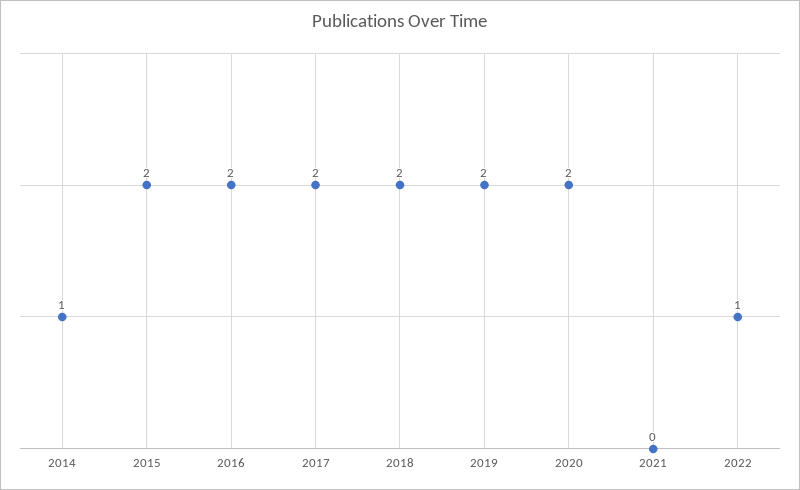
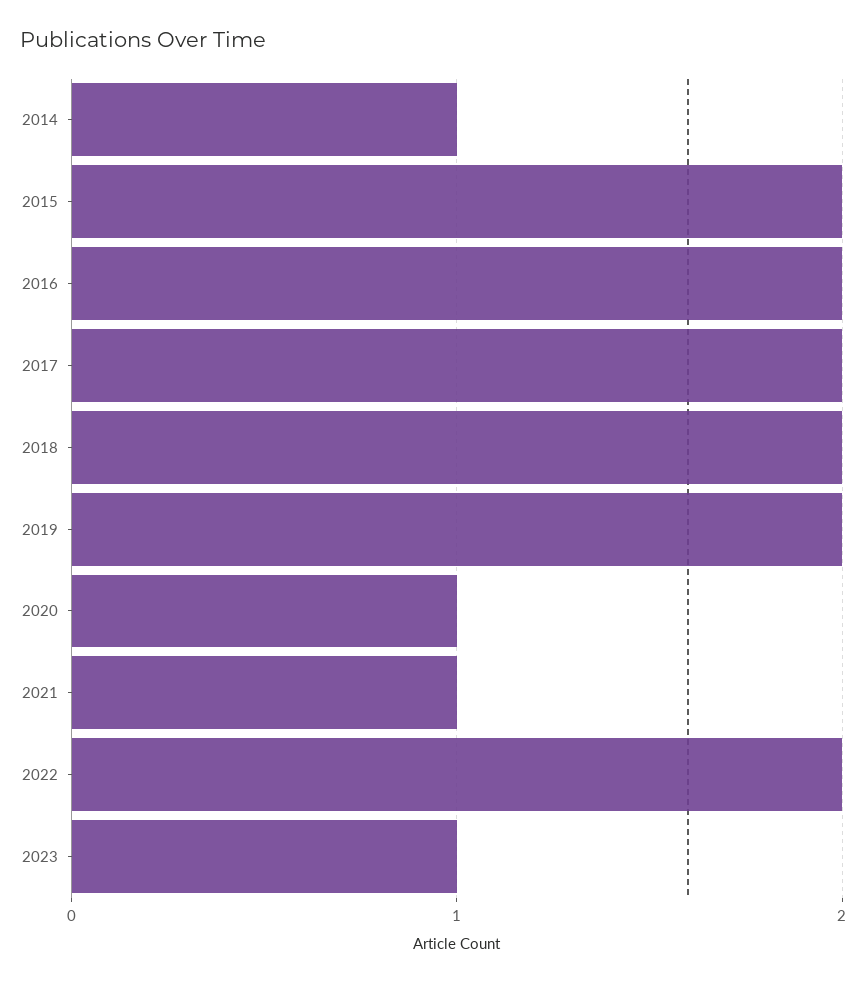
2020: 2 -> 1
2021: 0 -> 1
2022: 1 -> 2
2023: none -> 1

